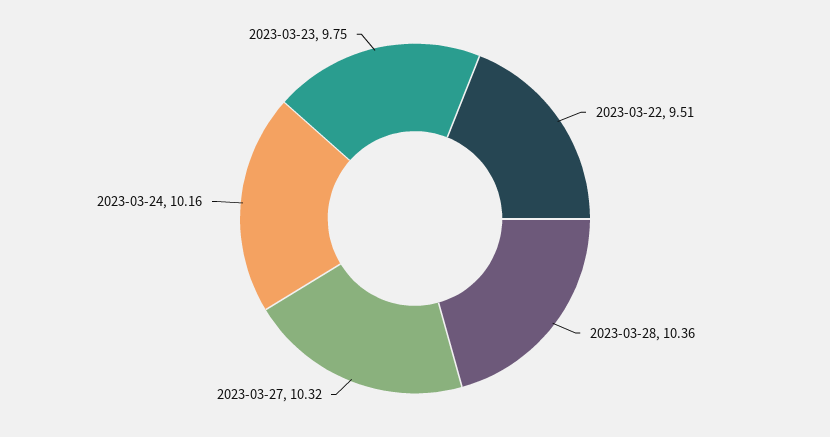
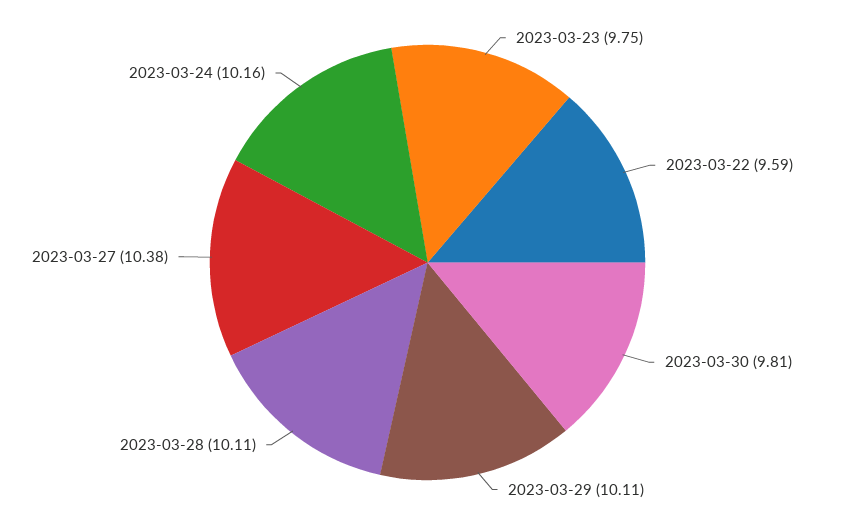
2023-03-22: 9.51 -> 9.59
2023-03-28: 10.36 -> 10.11
2023-03-27: 10.32 -> 10.38
2023-03-30: none -> 9.81
2023-03-29: none -> 10.11

